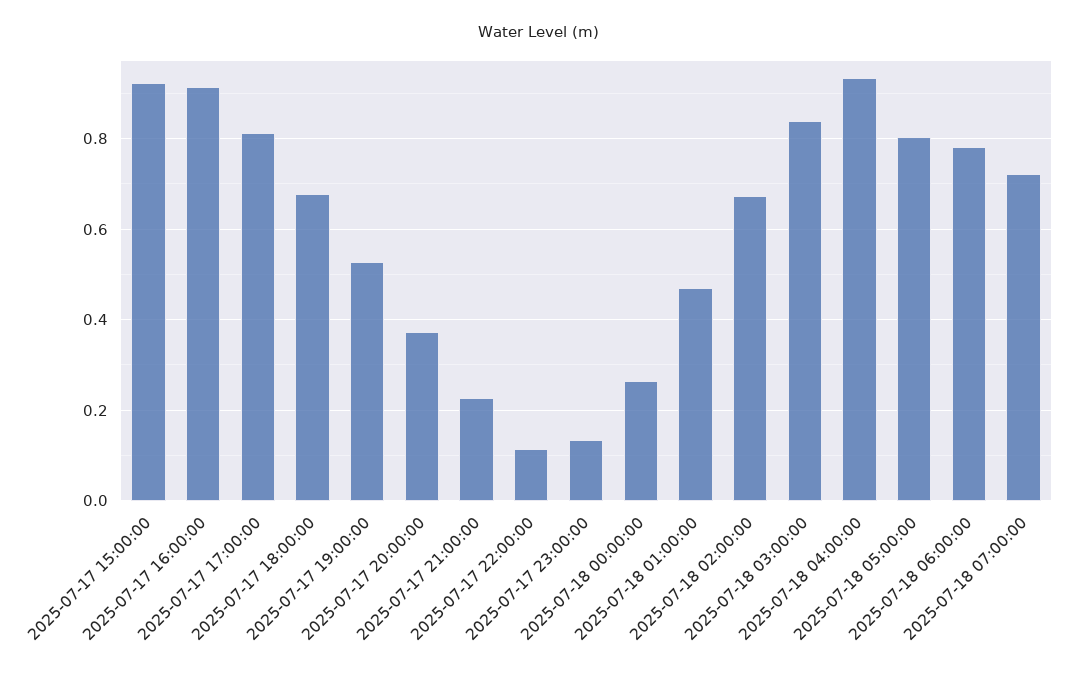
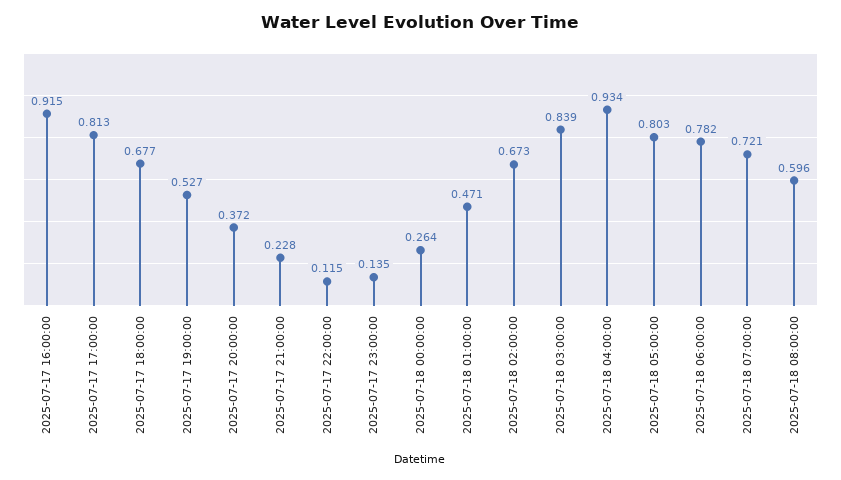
2025-07-17 15:00:00: 0.92 -> none
2025-07-18 08:00:00: none -> 0.596

